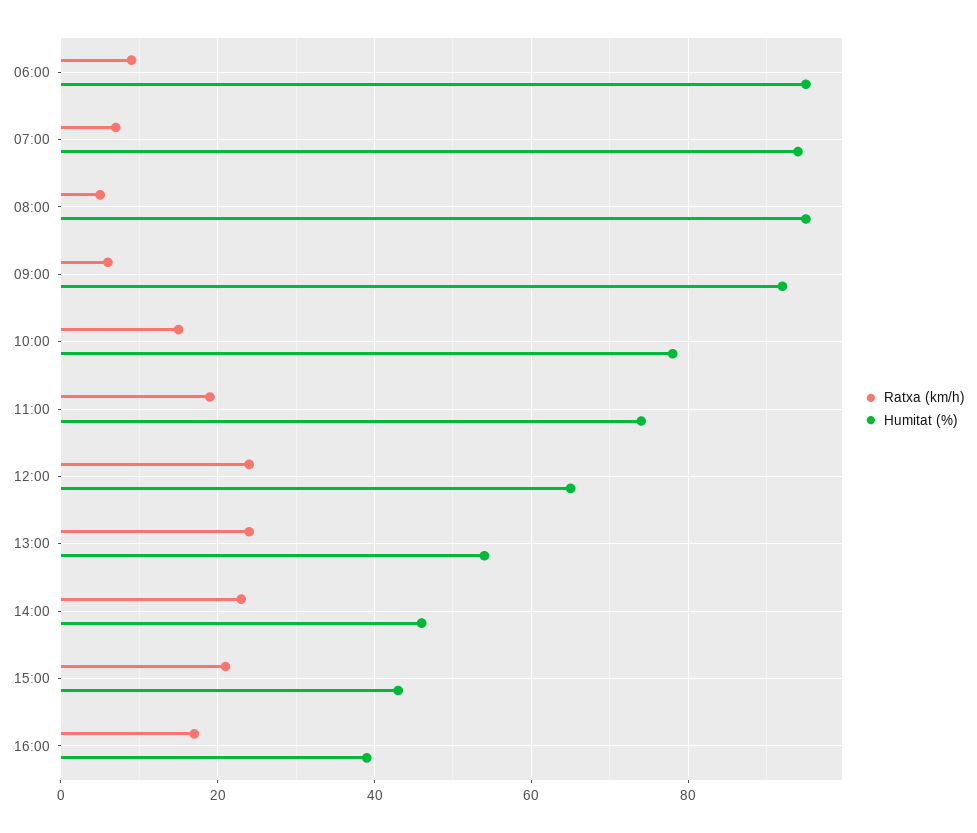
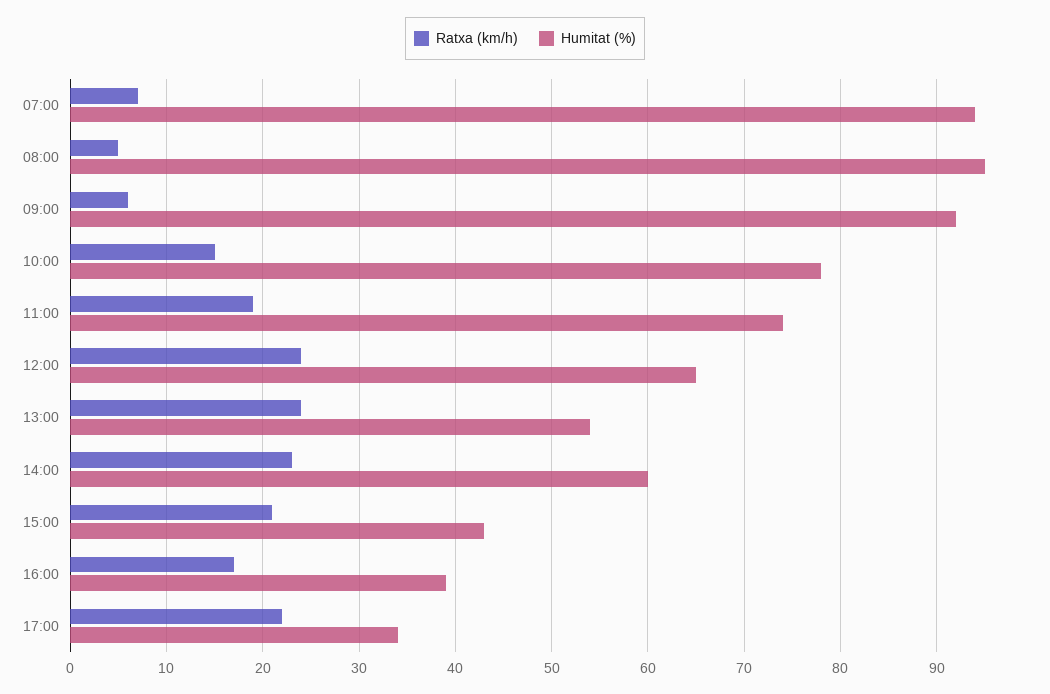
Ratxa (km/h), 06:00: 10 -> none
Humitat (%), 06:00: 95 -> none
Humitat (%), 14:00: 45 -> 60
Ratxa (km/h), 17:00: none -> 22
Humitat (%), 17:00: none -> 34

